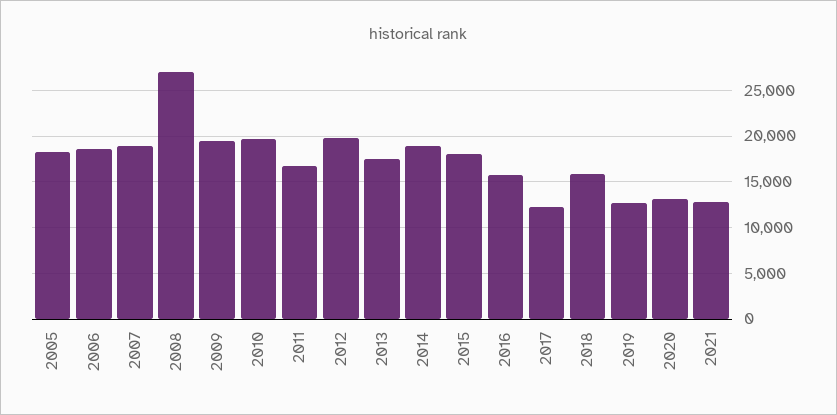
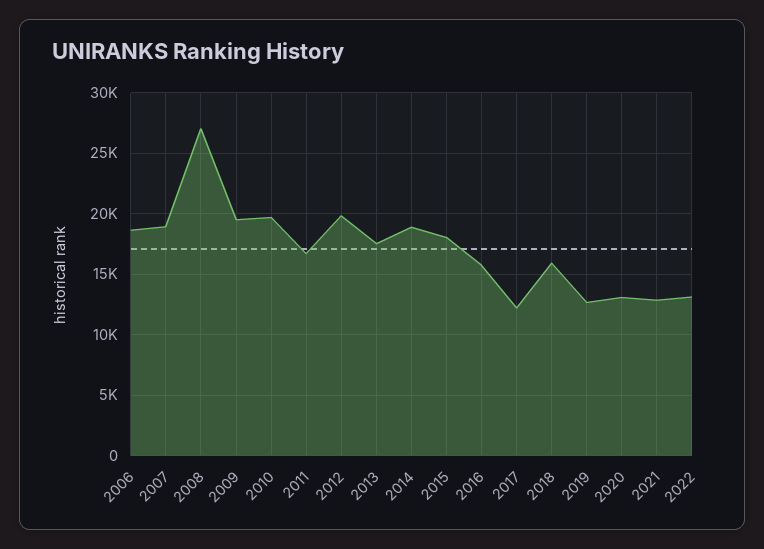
2005: 18000 -> none
2022: none -> 13000

